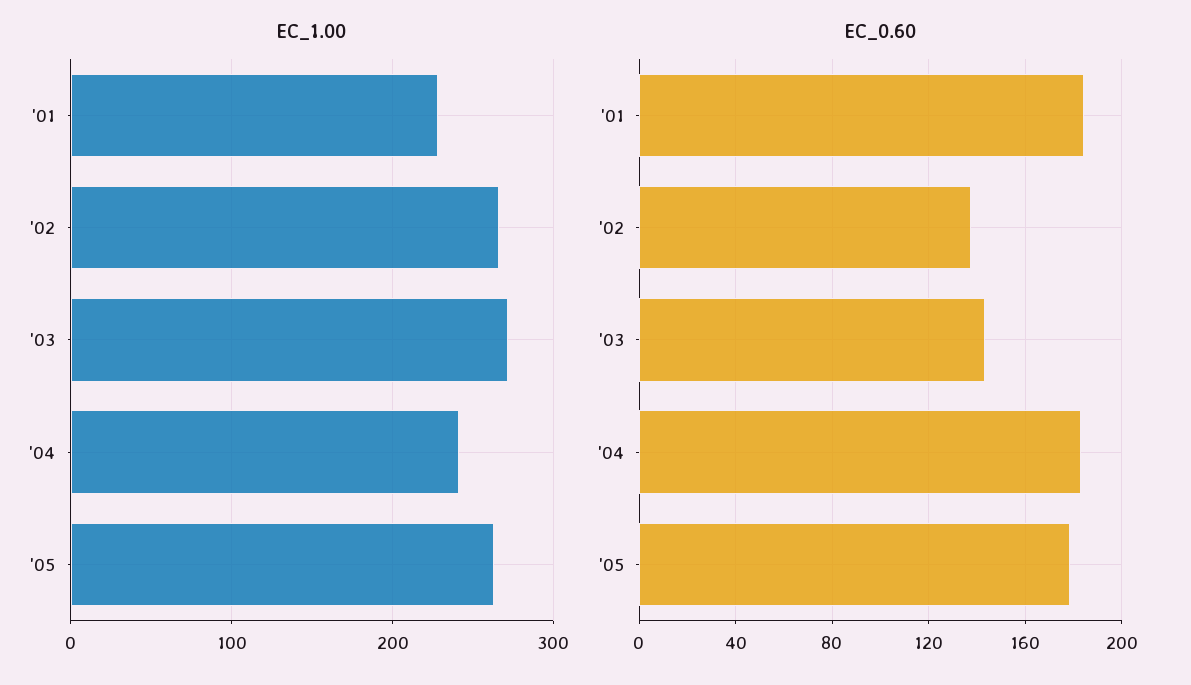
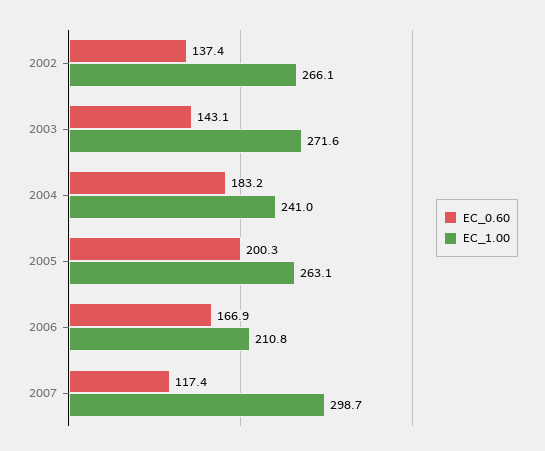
EC_1.00, '01: 230 -> none
EC_0.60, '01: 185 -> none
EC_0.60, '05: 180 -> 200.3
EC_0.60, 2006: none -> 166.9
EC_1.00, 2006: none -> 210.8
EC_0.60, 2007: none -> 117.4
EC_1.00, 2007: none -> 298.7

